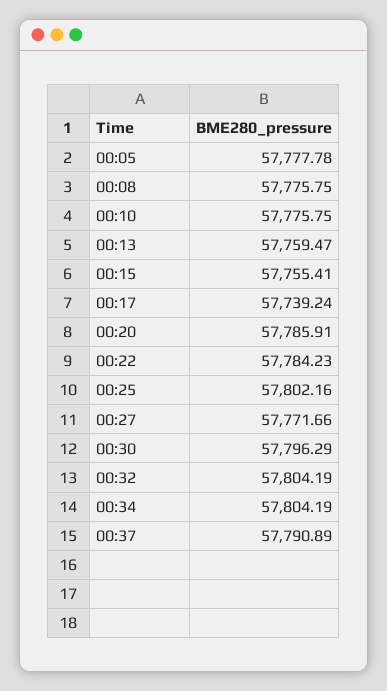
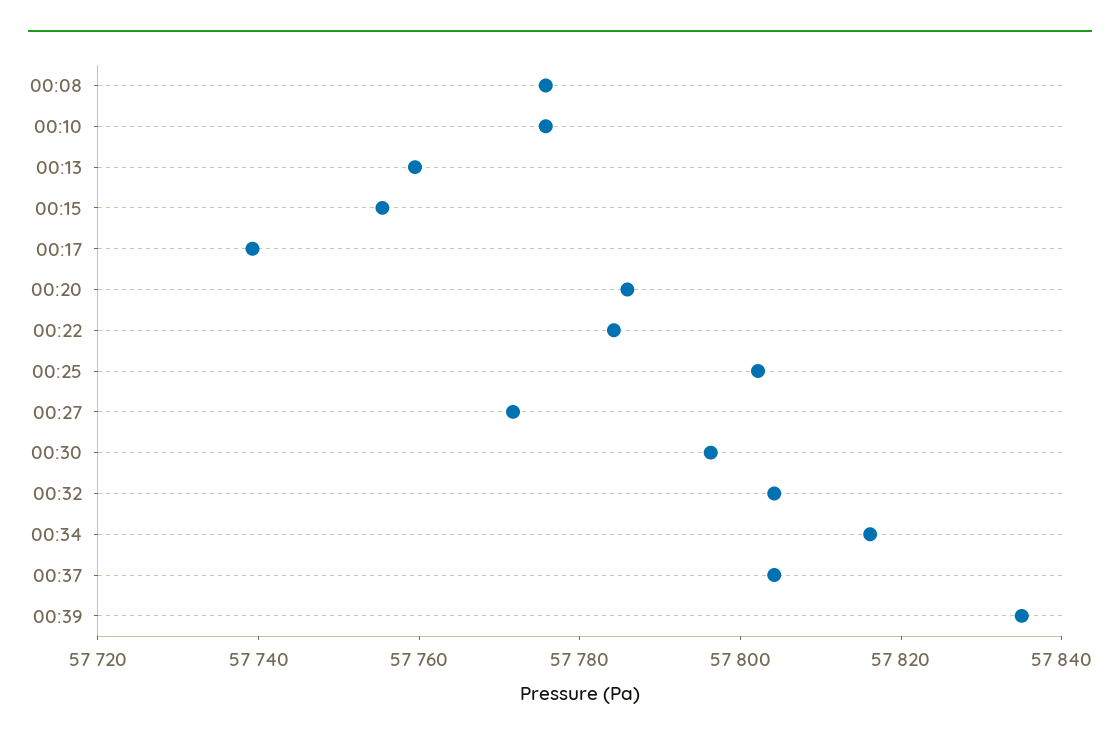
00:05: 57777.78 -> none
00:34: 57804.19 -> 57815
00:37: 57790.89 -> 57805
00:39: none -> 57835

